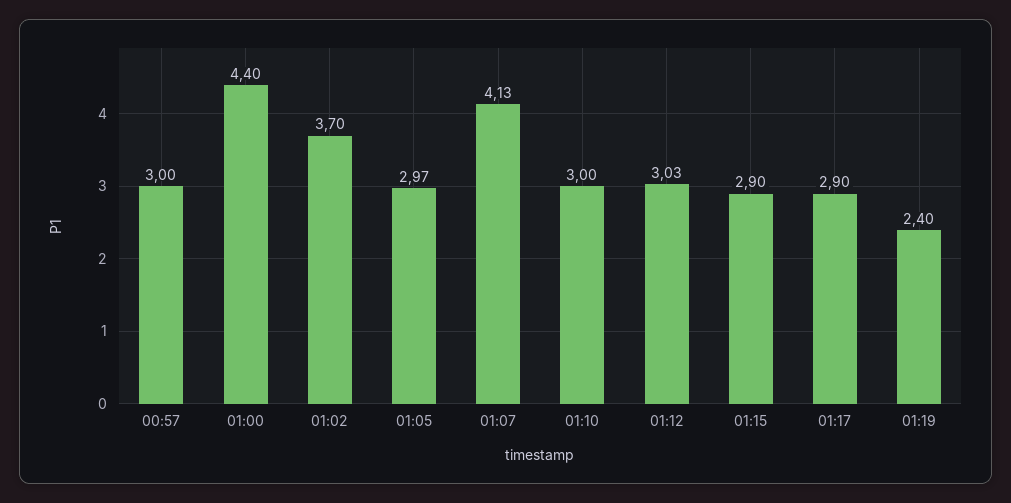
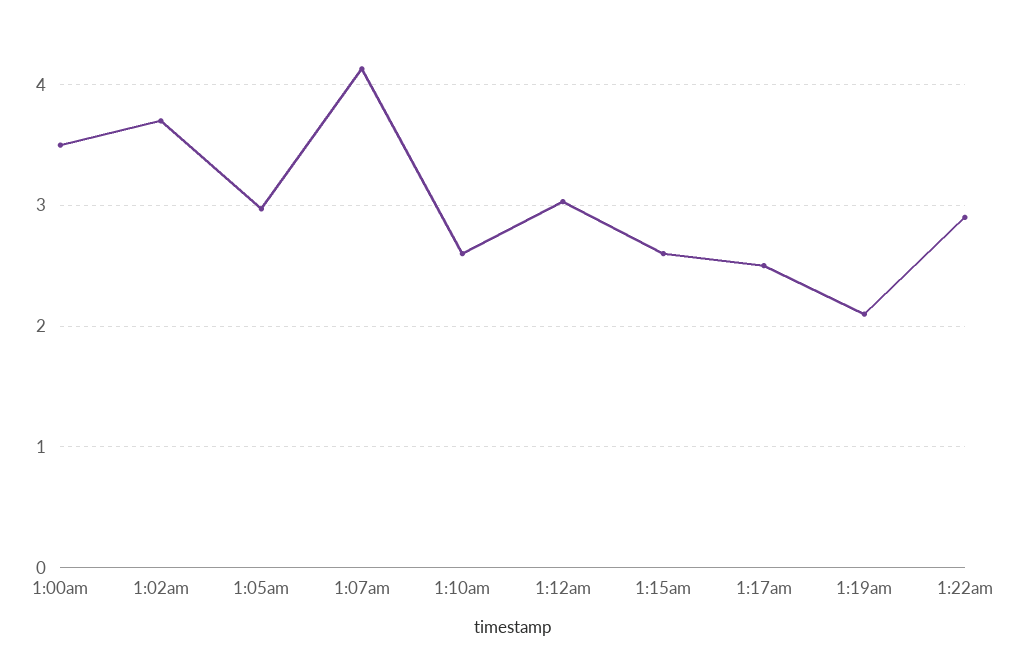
00:57: 3 -> none
01:00: 4.4 -> 3.5
01:10: 3 -> 2.6
01:15: 2.9 -> 2.6
01:17: 2.9 -> 2.5
01:19: 2.4 -> 2.1
1:22am: none -> 2.9

